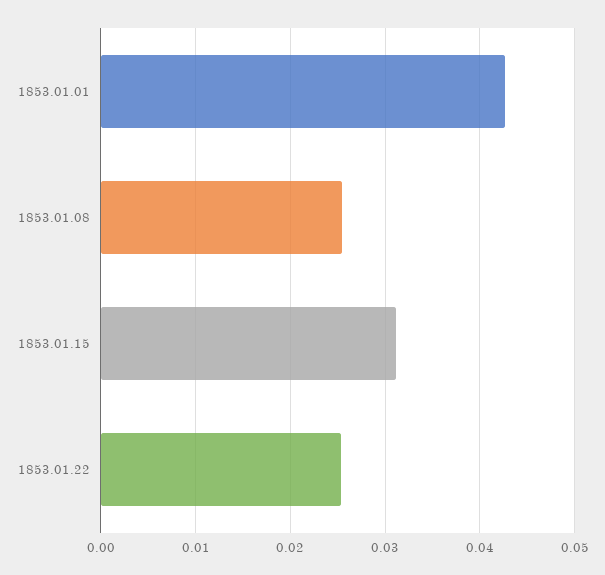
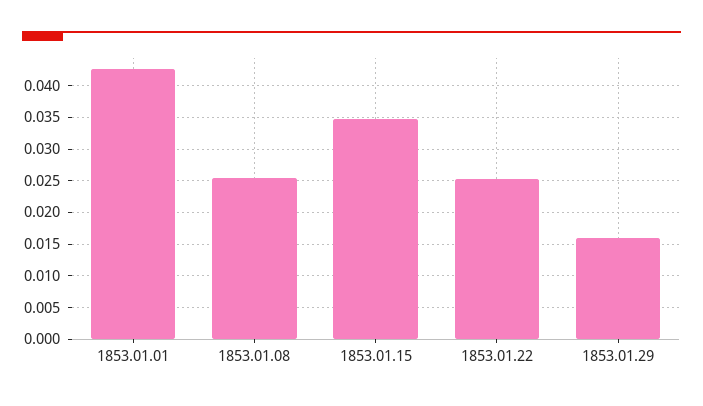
1853.01.15: 0.031 -> 0.035
1853.01.29: none -> 0.016

